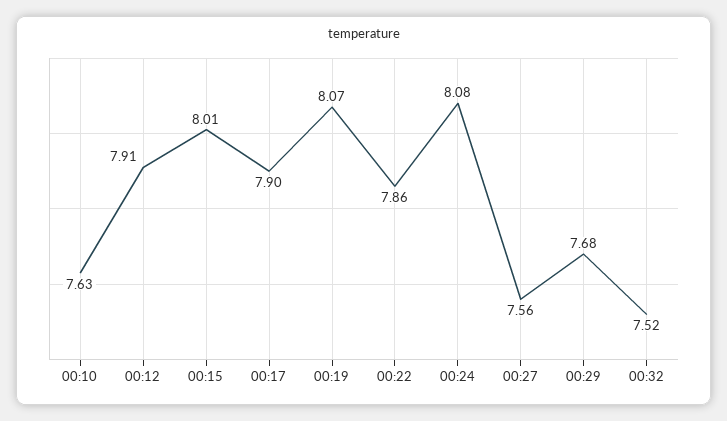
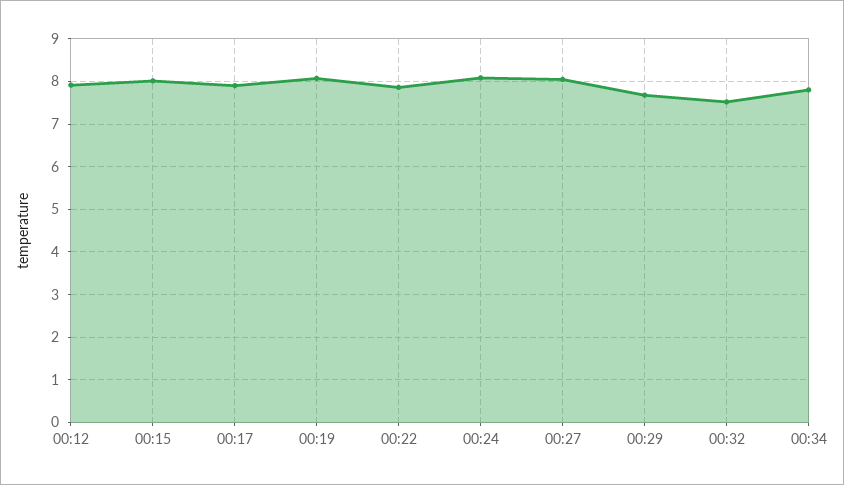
00:10: 7.63 -> none
00:27: 7.56 -> 8
00:34: none -> 7.8

